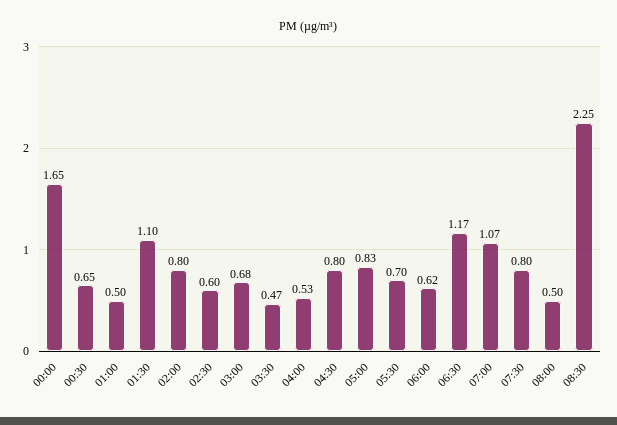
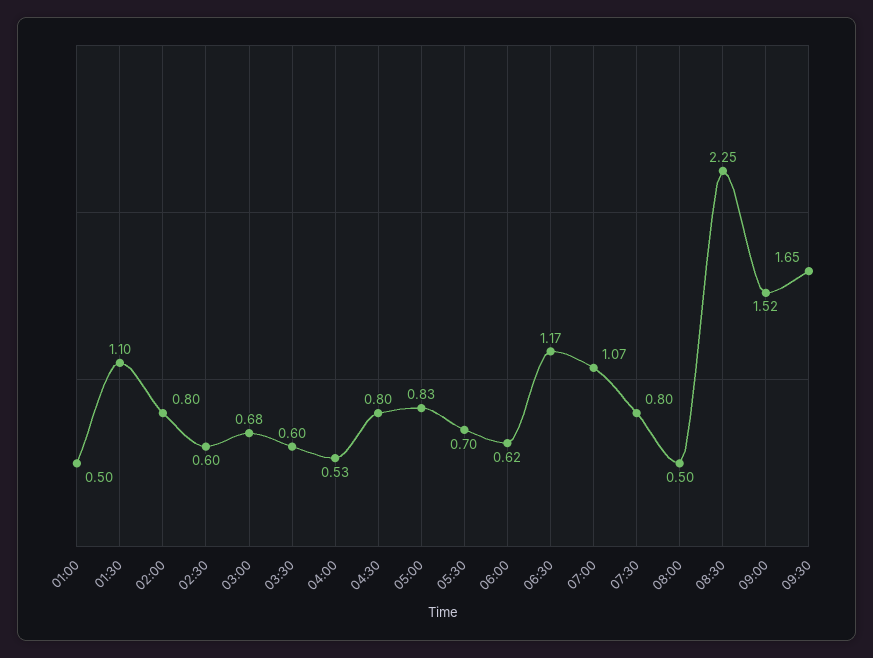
00:00: 1.65 -> none
00:30: 0.65 -> none
03:30: 0.47 -> 0.6
09:00: none -> 1.52
09:30: none -> 1.65

